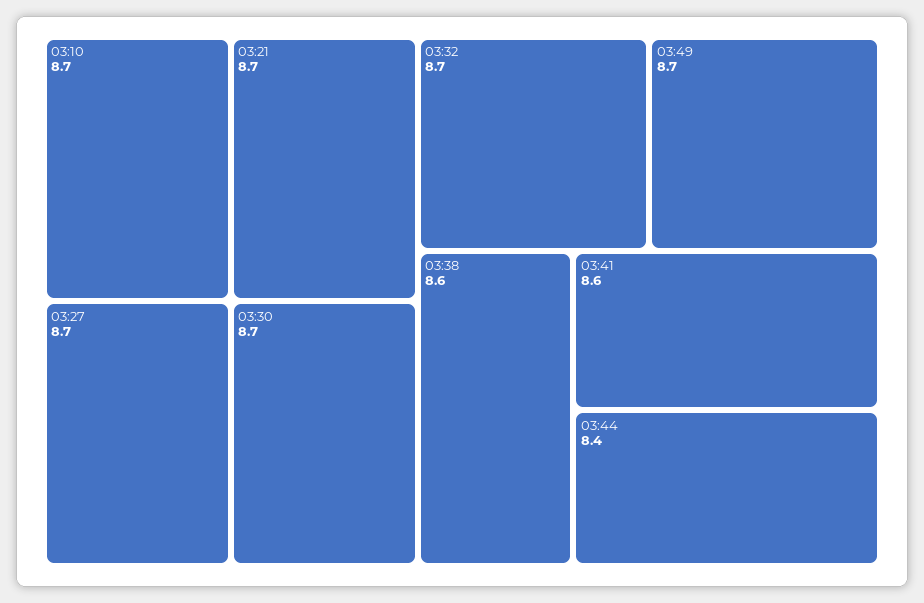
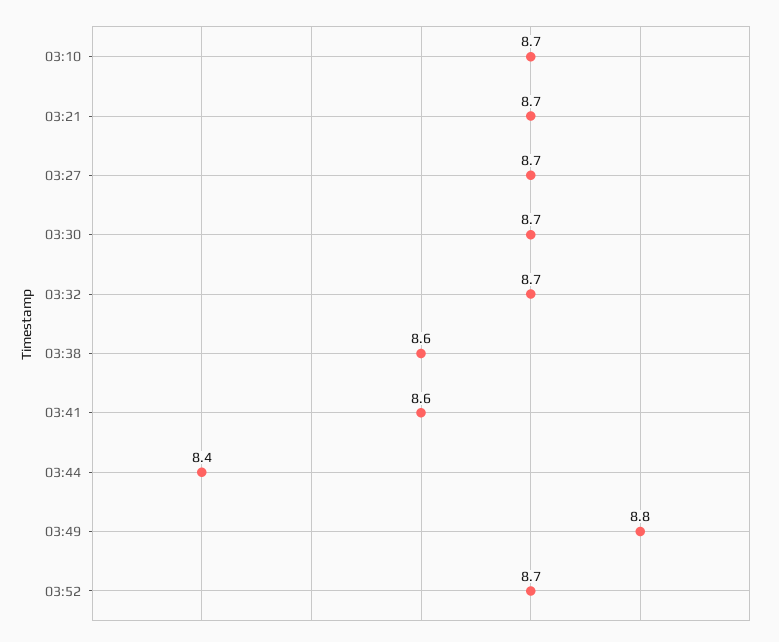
03:49: 8.7 -> 8.8
03:52: none -> 8.7

